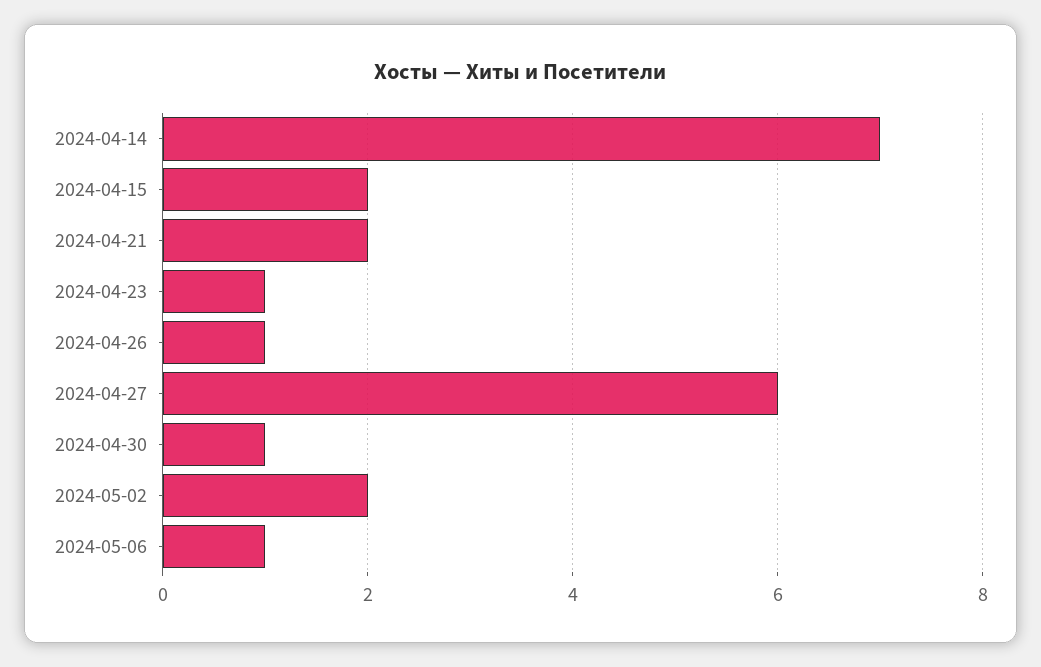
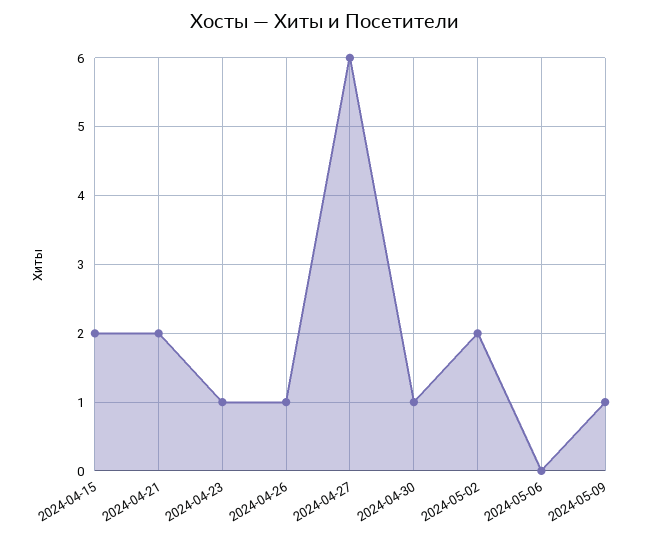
2024-04-14: 7 -> none
2024-05-06: 1 -> 0
2024-05-09: none -> 1

